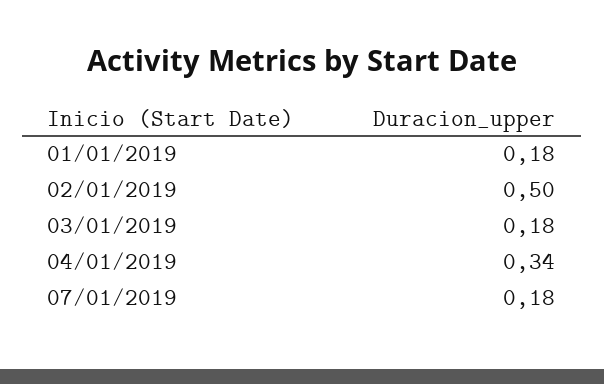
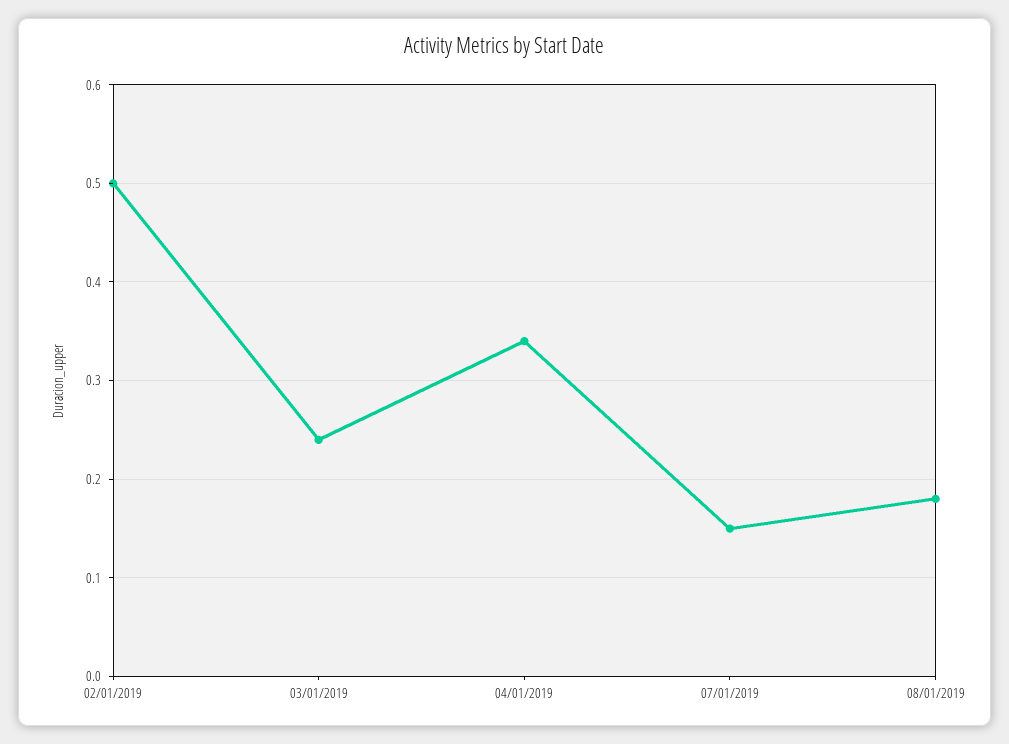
01/01/2019: 0.18 -> none
03/01/2019: 0.18 -> 0.24
07/01/2019: 0.18 -> 0.15
08/01/2019: none -> 0.18

